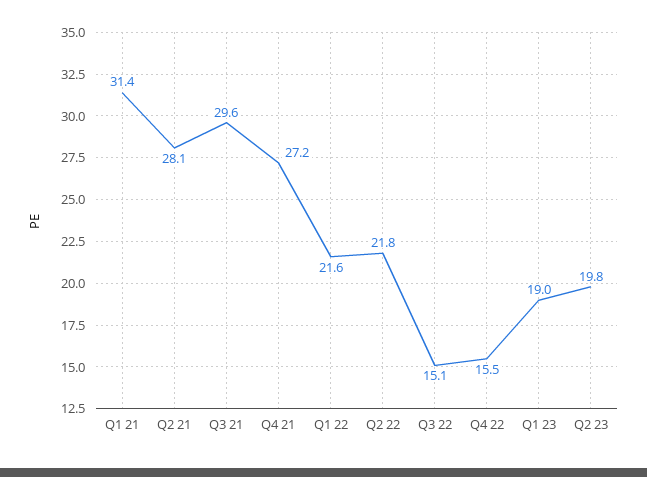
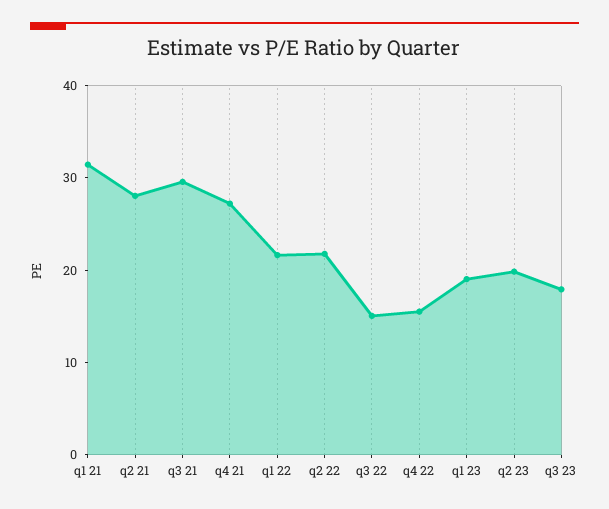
q3 23: none -> 18

